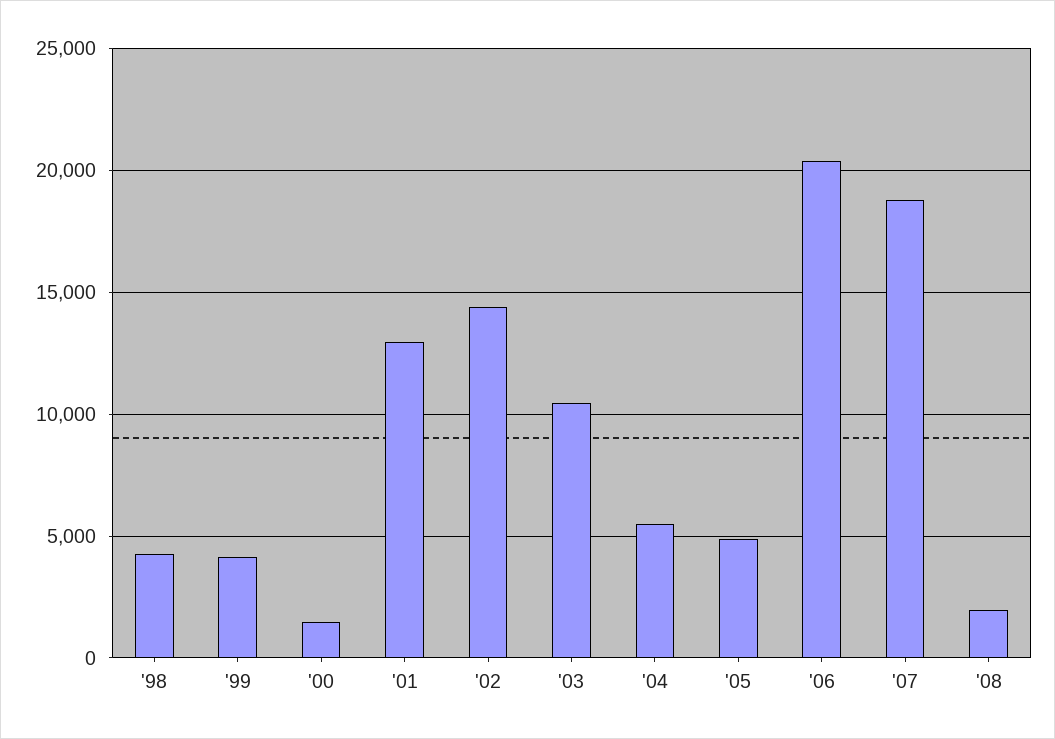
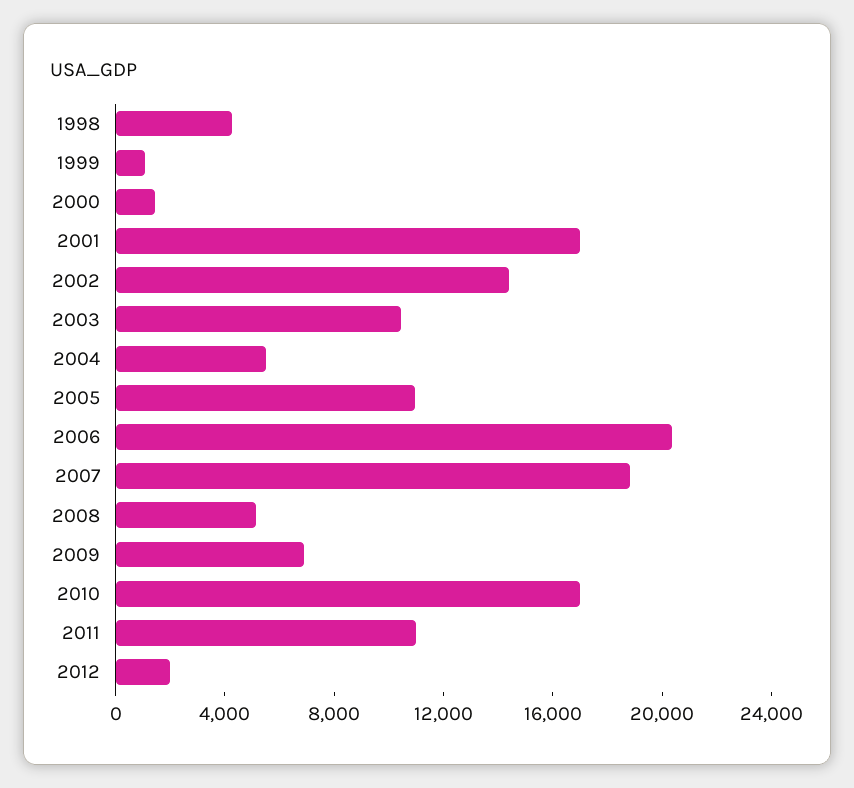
'99: 4000 -> 1000
'01: 13000 -> 17000
'05: 5000 -> 11000
'08: 2000 -> 5000
2009: none -> 7000
2010: none -> 17000
2011: none -> 11000
2012: none -> 2000

